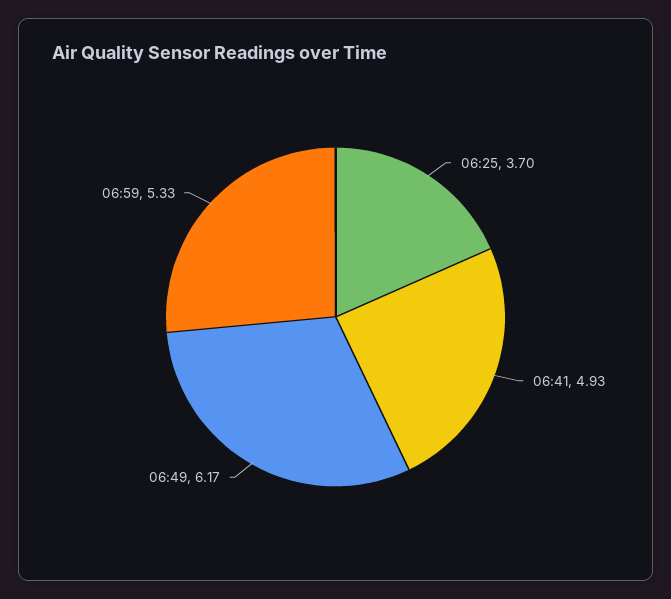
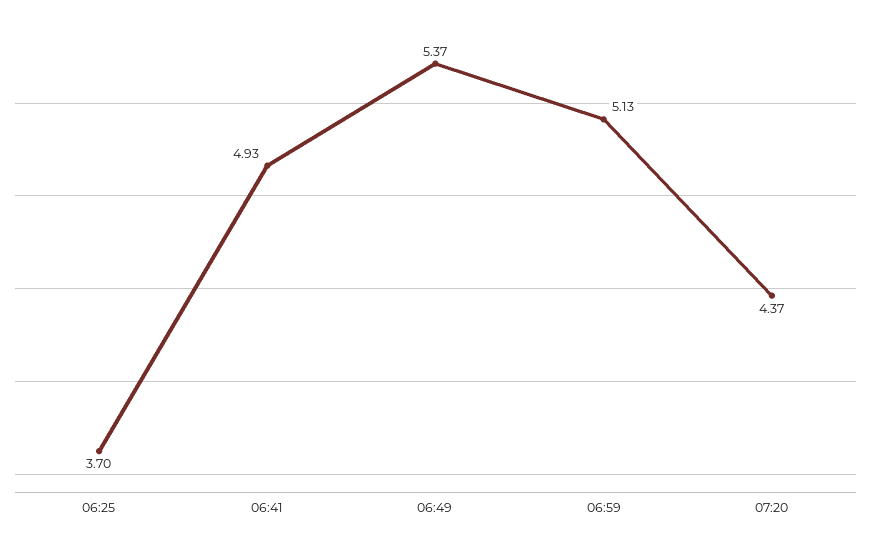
06:49: 6.17 -> 5.37
06:59: 5.33 -> 5.13
07:20: none -> 4.37

